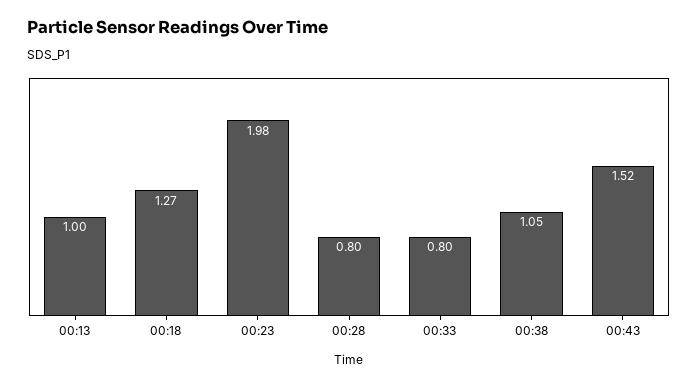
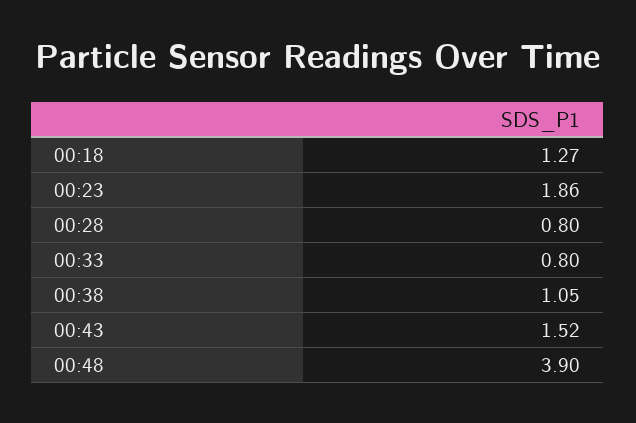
00:13: 1 -> none
00:23: 1.98 -> 1.86
00:48: none -> 3.9

